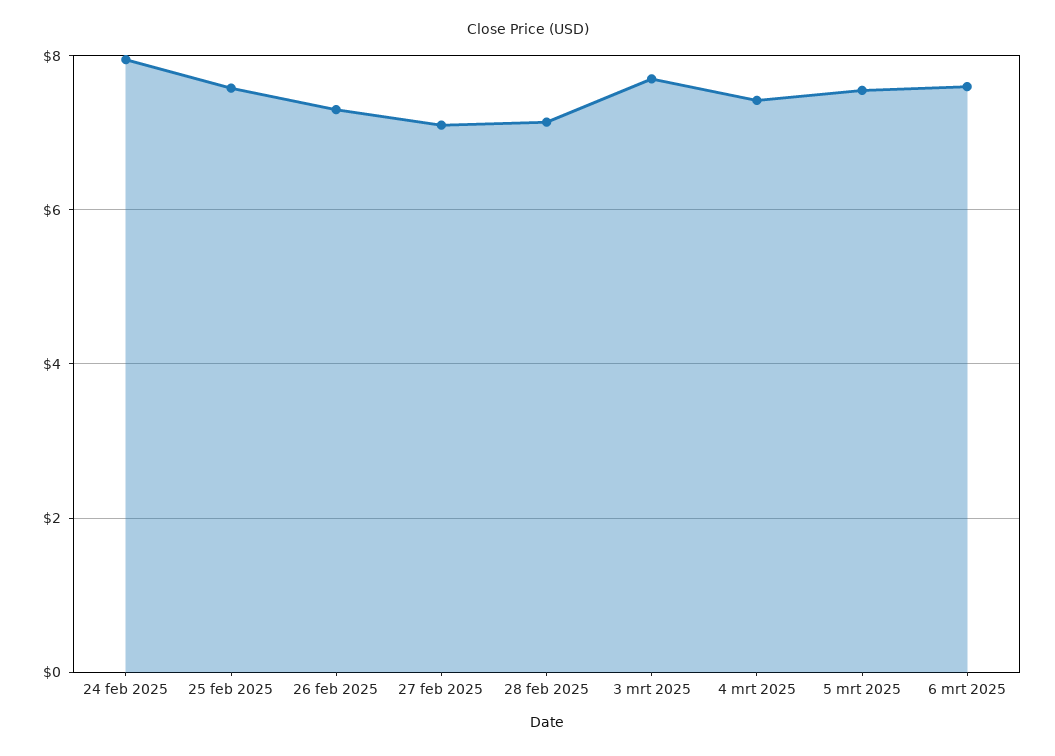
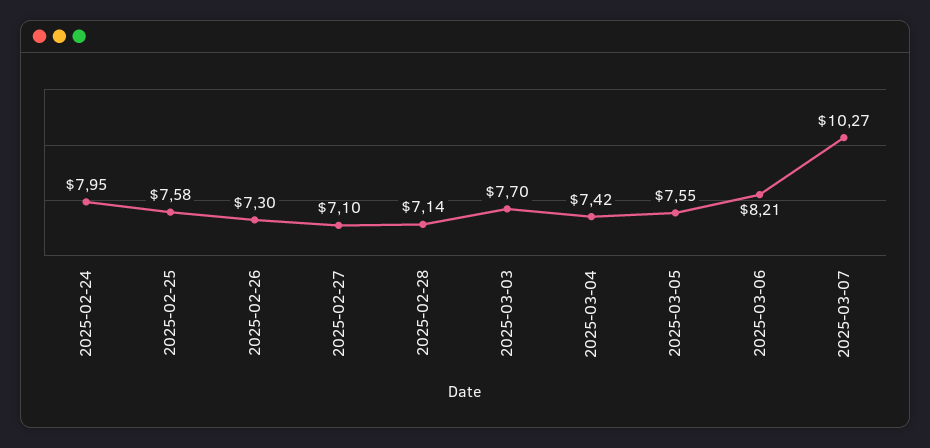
6 mrt 2025: 7.6 -> 8.21
2025-03-07: none -> 10.27

